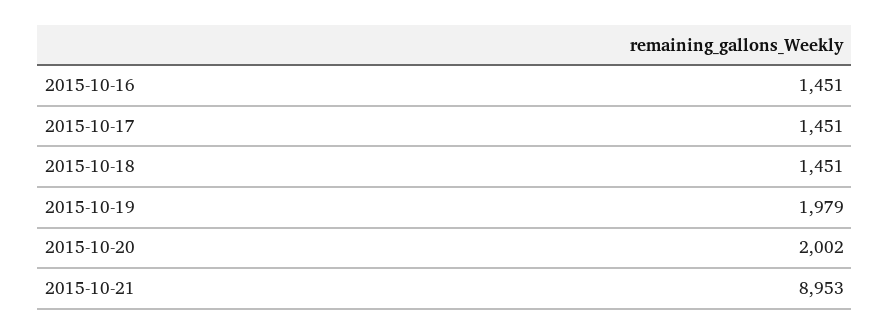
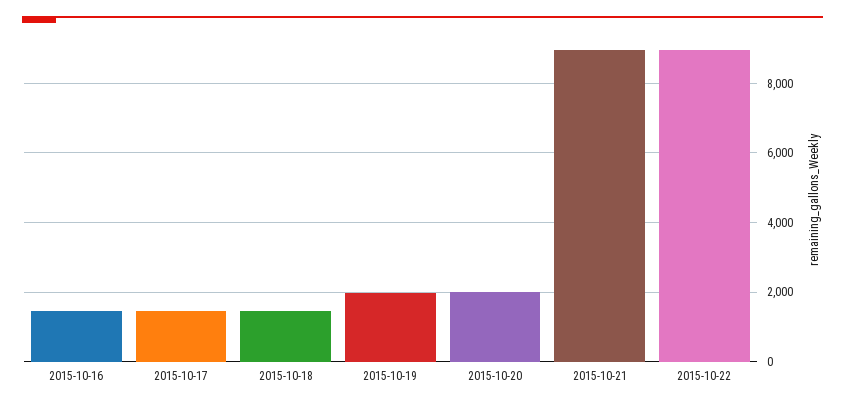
2015-10-22: none -> 9000

